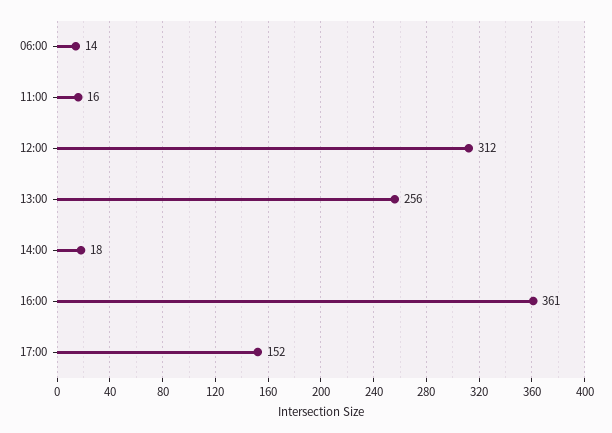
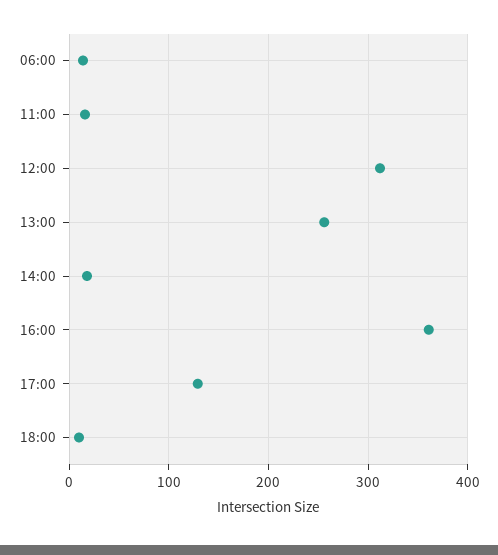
17:00: 152 -> 130
18:00: none -> 10

